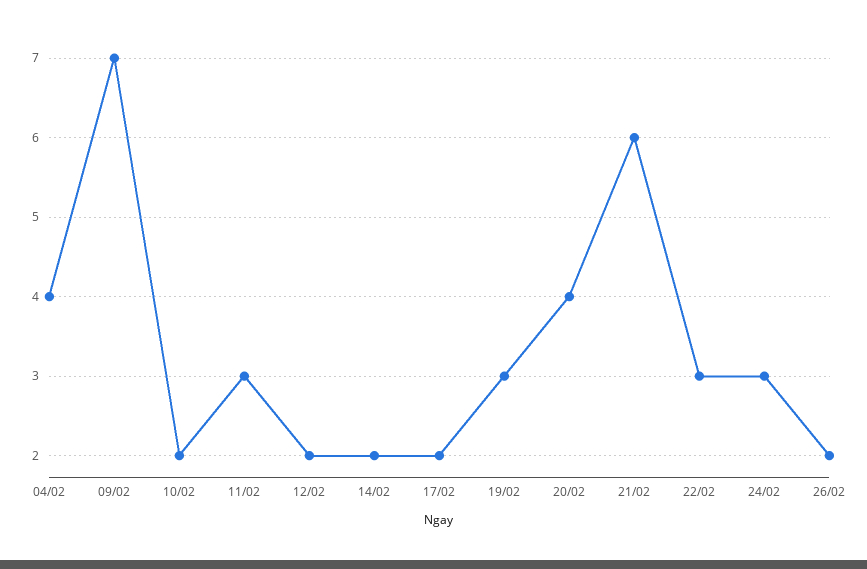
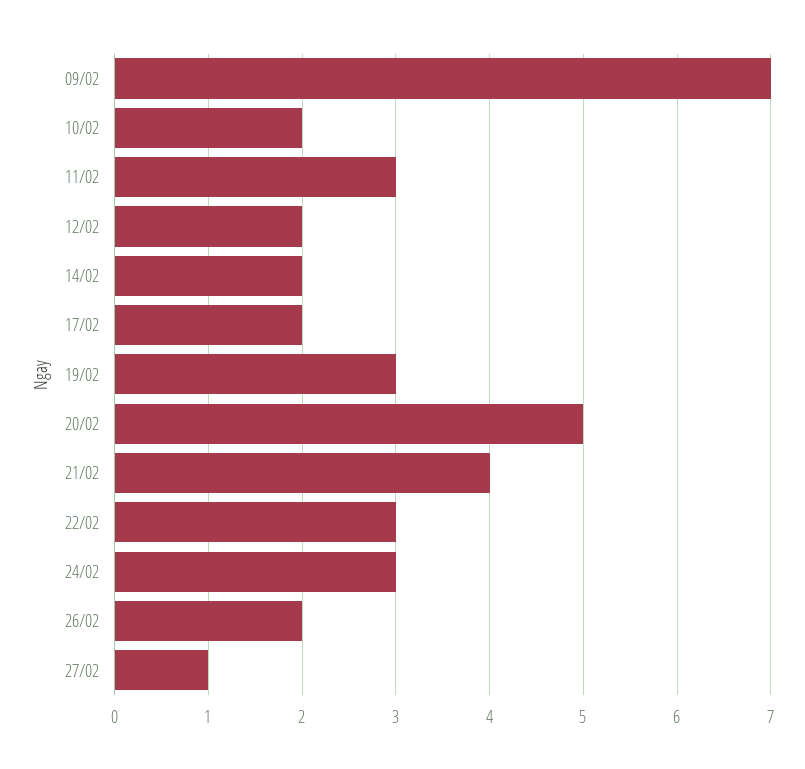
04/02: 4 -> none
20/02: 4 -> 5
21/02: 6 -> 4
27/02: none -> 1

